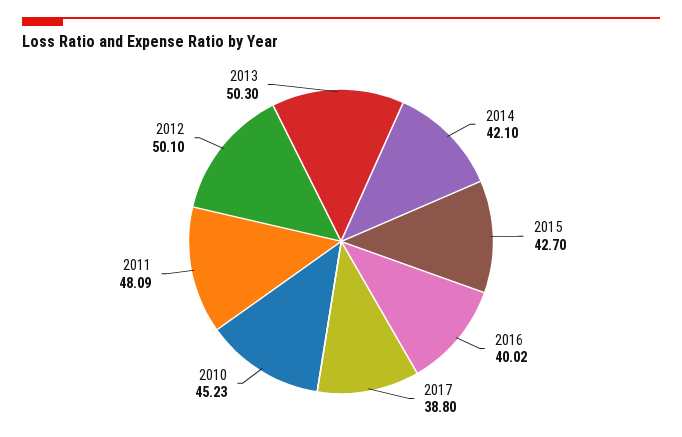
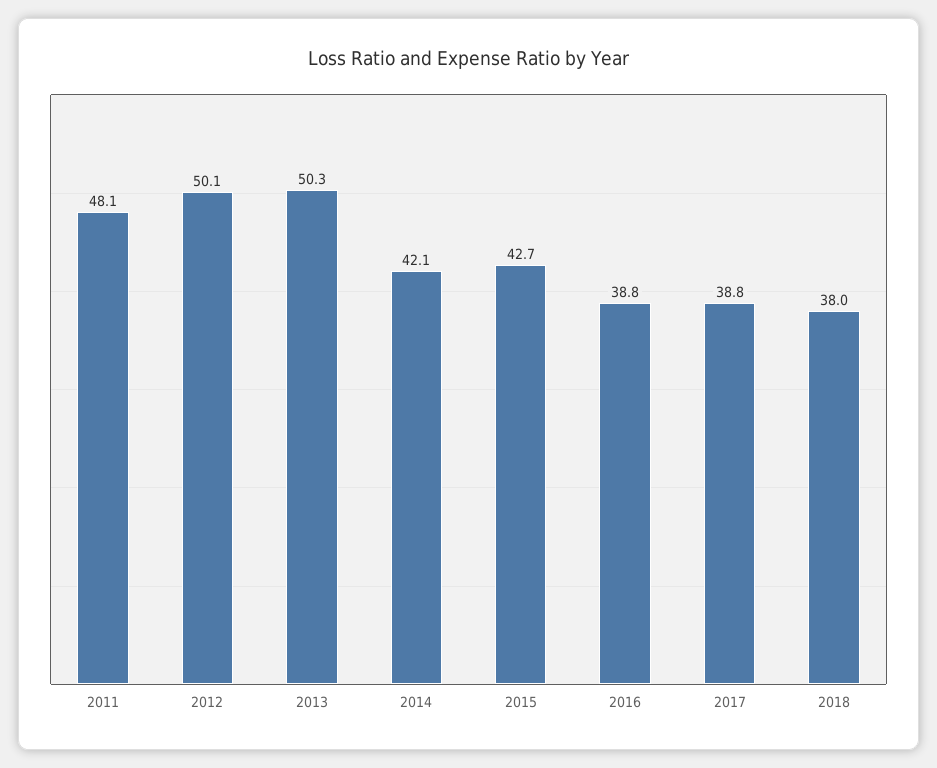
2016: 40.02 -> 38.8
2010: 45.23 -> none
2018: none -> 38

